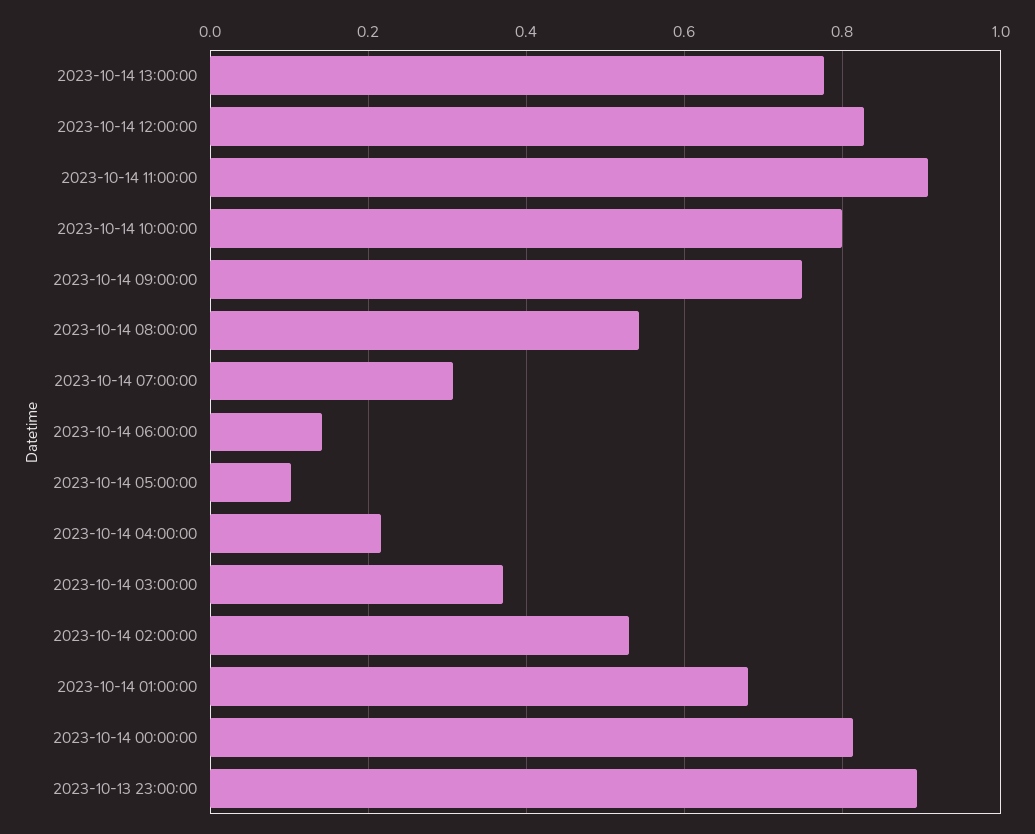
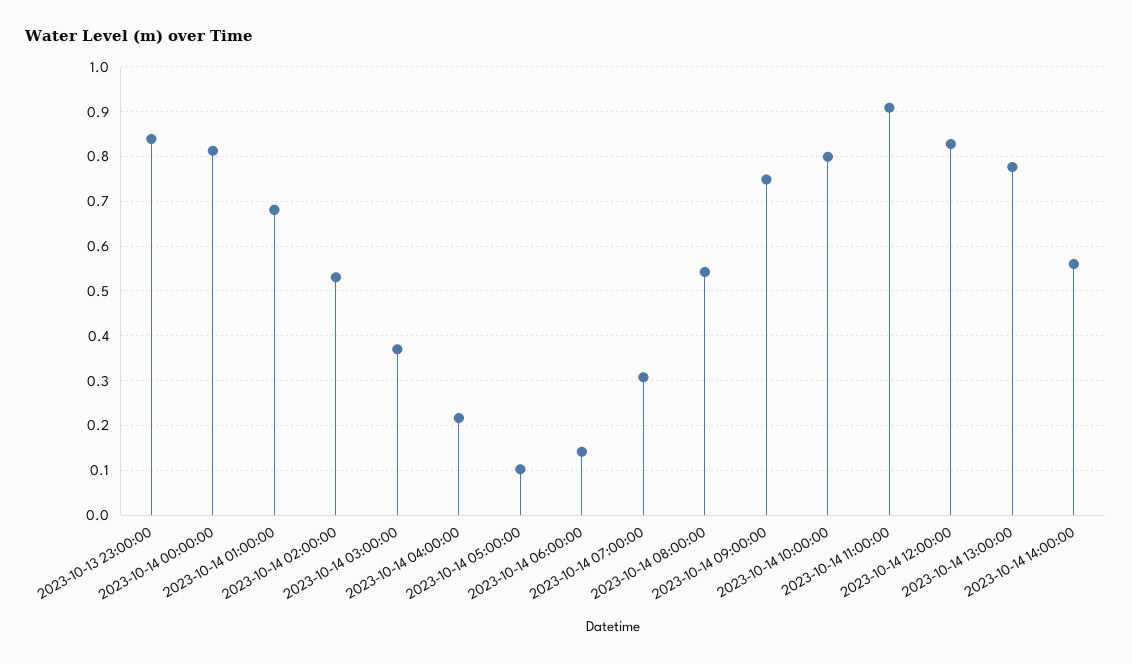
2023-10-13 23:00:00: 0.9 -> 0.84
2023-10-14 14:00:00: none -> 0.56

